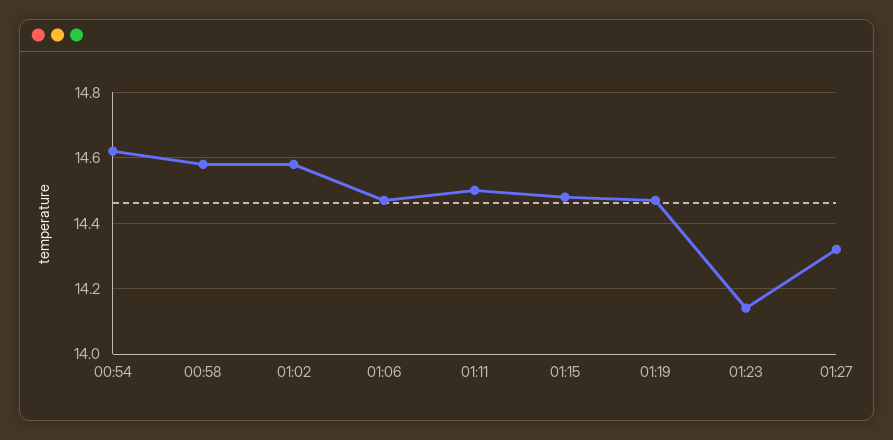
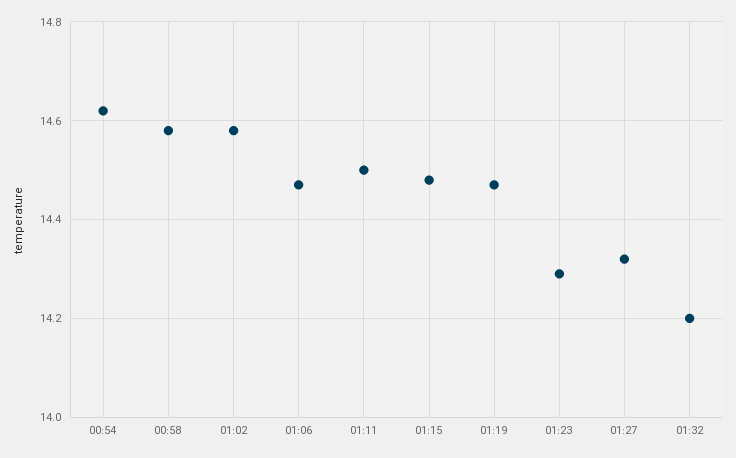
01:23: 14.15 -> 14.3
01:32: none -> 14.2

